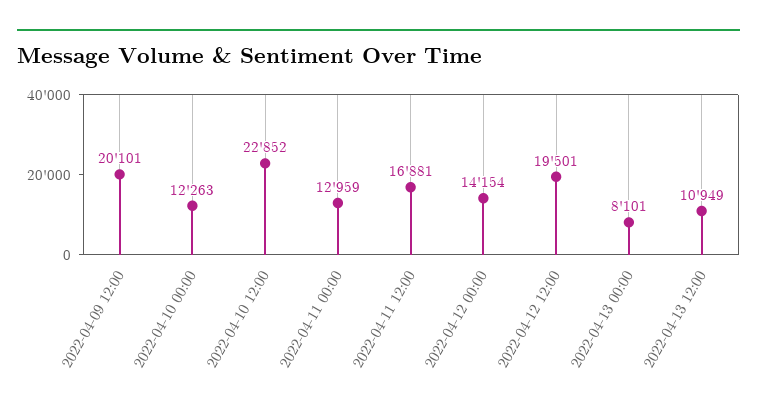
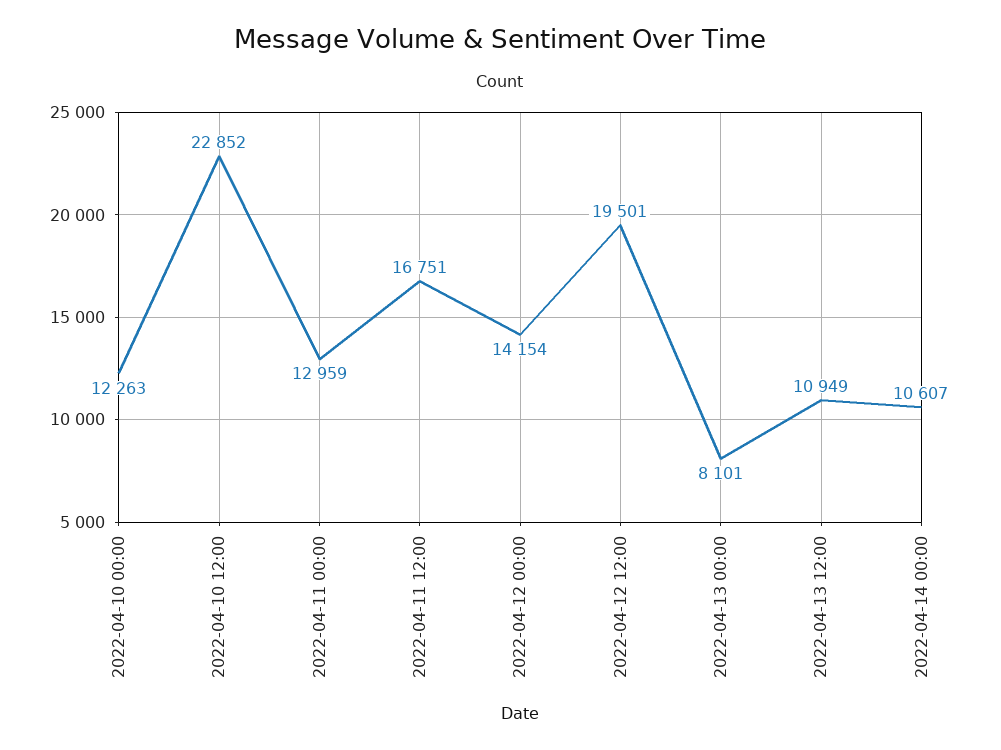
2022-04-09 12:00: 20101 -> none
2022-04-11 12:00: 16881 -> 16751
2022-04-14 00:00: none -> 10607

